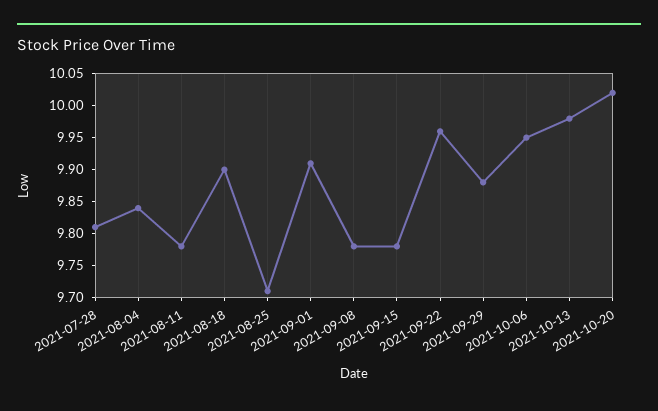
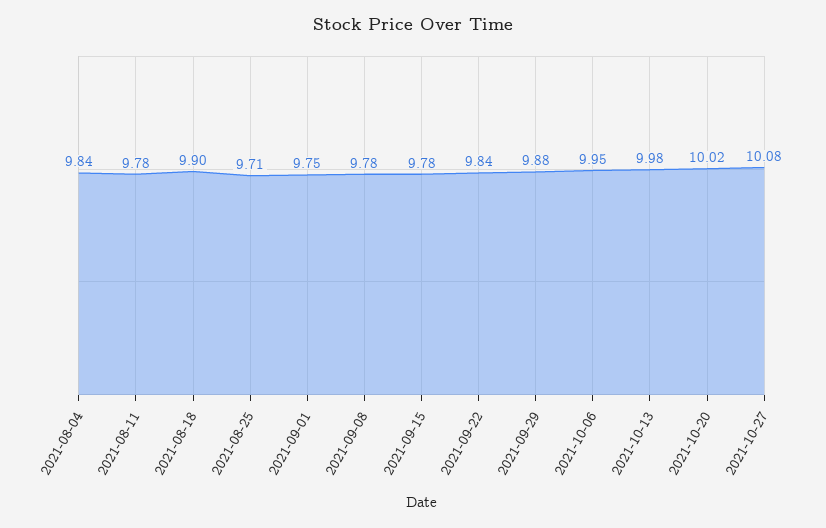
2021-07-28: 9.8 -> none
2021-09-01: 9.9 -> 9.75
2021-09-22: 9.95 -> 9.84
2021-10-27: none -> 10.08

